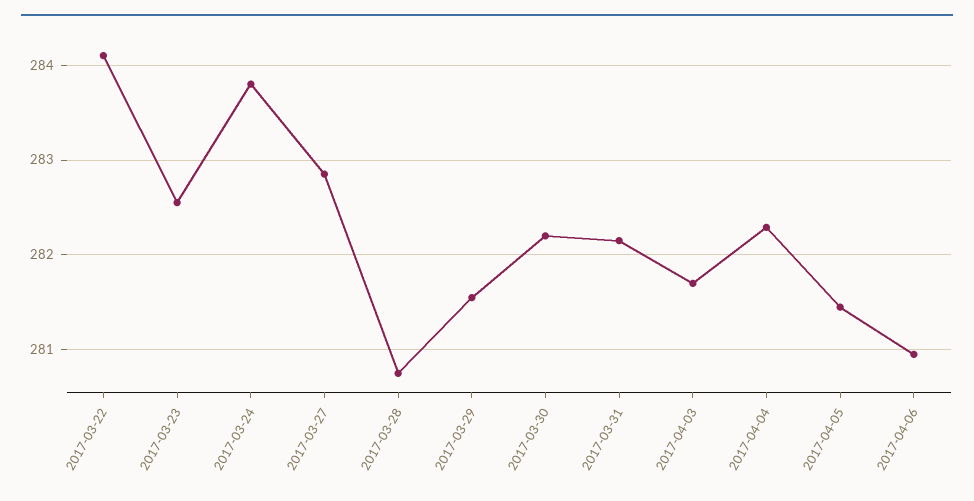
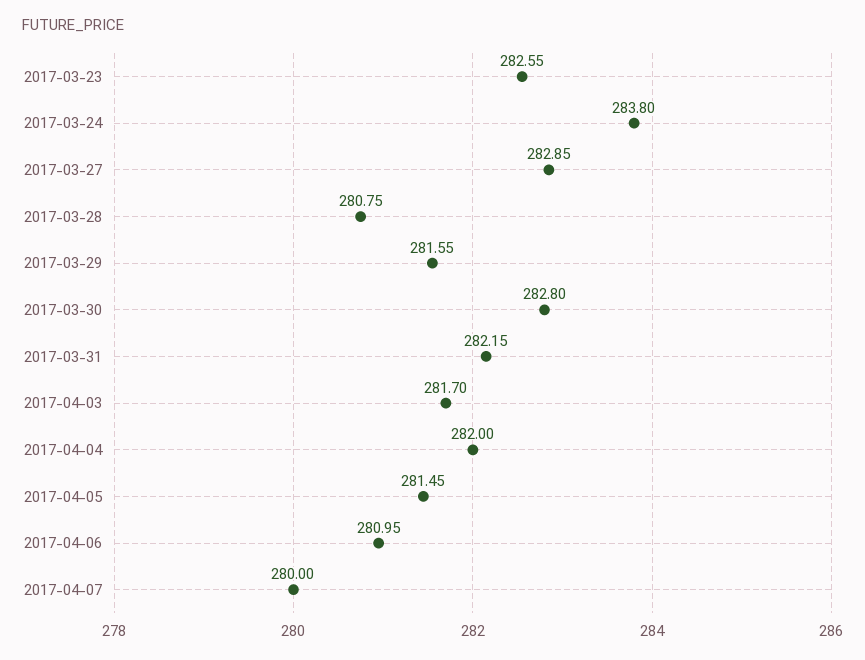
2017-03-22: 284.1 -> none
2017-03-30: 282.2 -> 282.8
2017-04-04: 282.3 -> 282
2017-04-07: none -> 280

